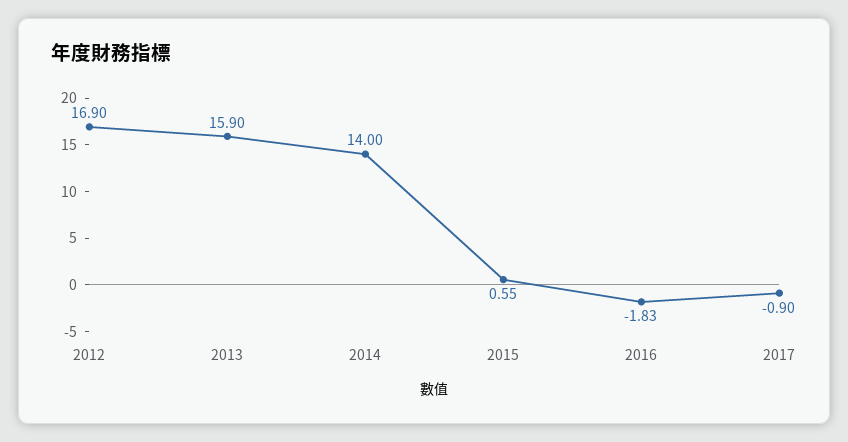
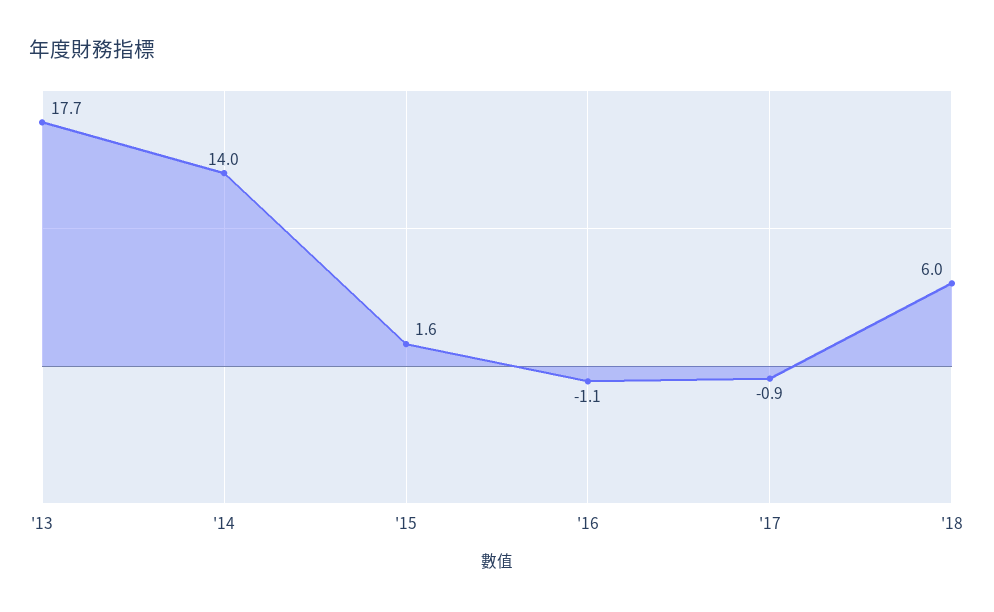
2012: 16.9 -> none
2013: 15.9 -> 17.7
2015: 0.55 -> 1.6
2016: -1.83 -> -1.1
'18: none -> 6

